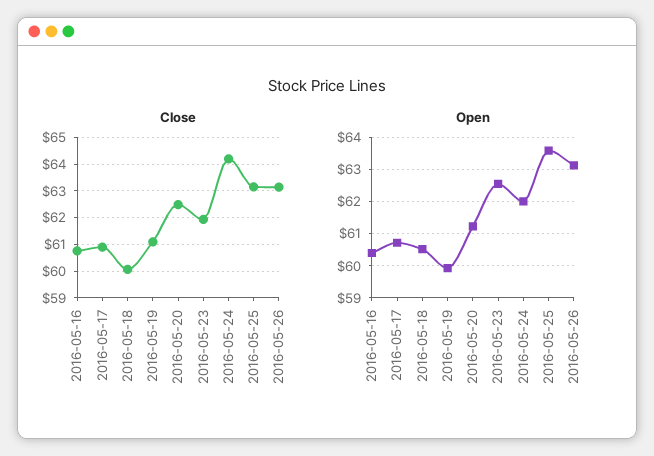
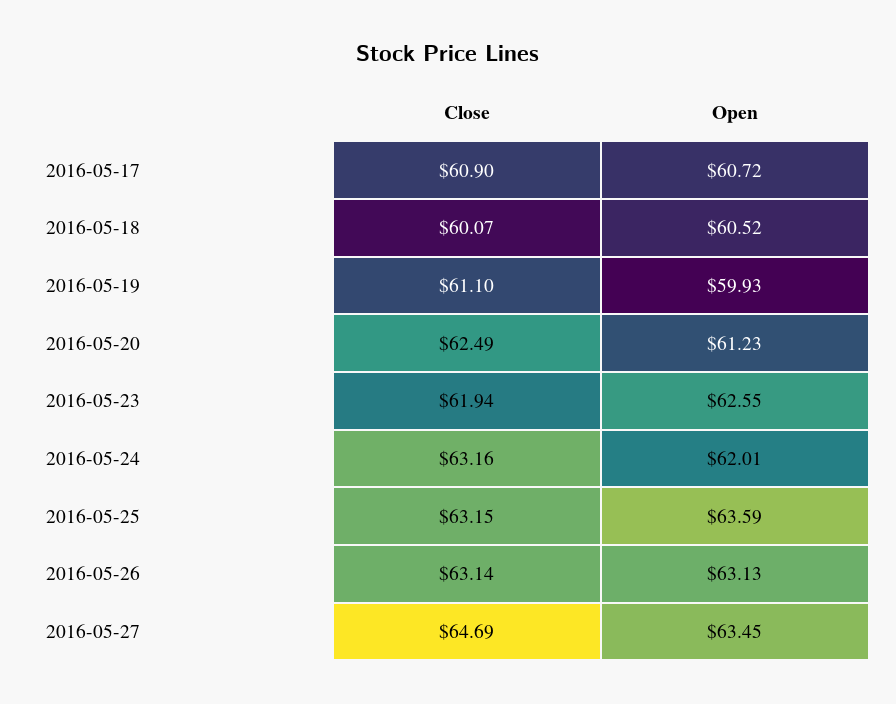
Close, 2016-05-16: 60.75 -> none
Close, 2016-05-24: 64.25 -> 63.16
Open, 2016-05-16: 60.4 -> none
Close, 2016-05-27: none -> 64.69
Open, 2016-05-27: none -> 63.45

